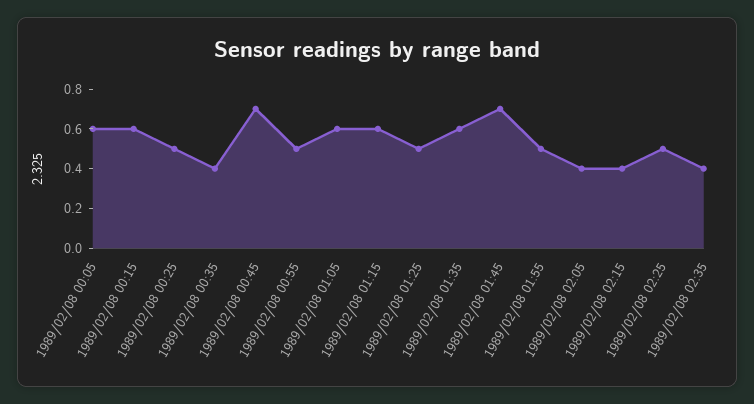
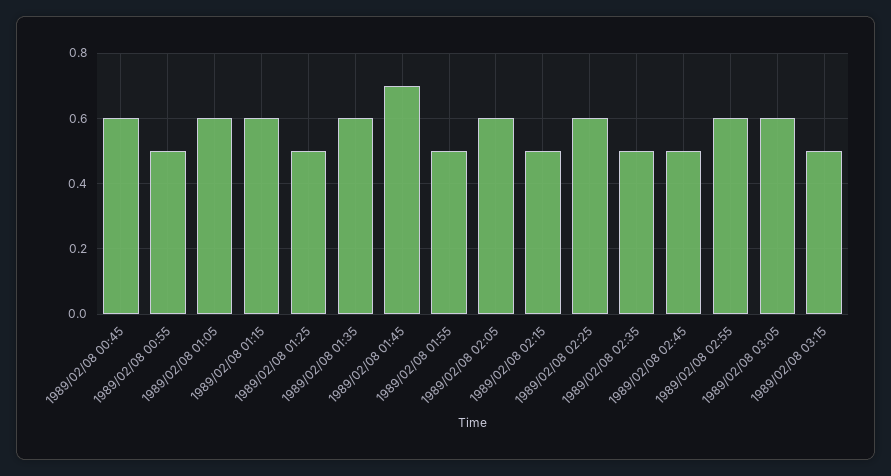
1989/02/08 00:05: 0.6 -> none
1989/02/08 00:15: 0.6 -> none
1989/02/08 00:25: 0.5 -> none
1989/02/08 00:35: 0.4 -> none
1989/02/08 00:45: 0.7 -> 0.6
1989/02/08 02:05: 0.4 -> 0.6
1989/02/08 02:15: 0.4 -> 0.5
1989/02/08 02:25: 0.5 -> 0.6
1989/02/08 02:35: 0.4 -> 0.5
1989/02/08 02:45: none -> 0.5
1989/02/08 02:55: none -> 0.6
1989/02/08 03:05: none -> 0.6
1989/02/08 03:15: none -> 0.5

